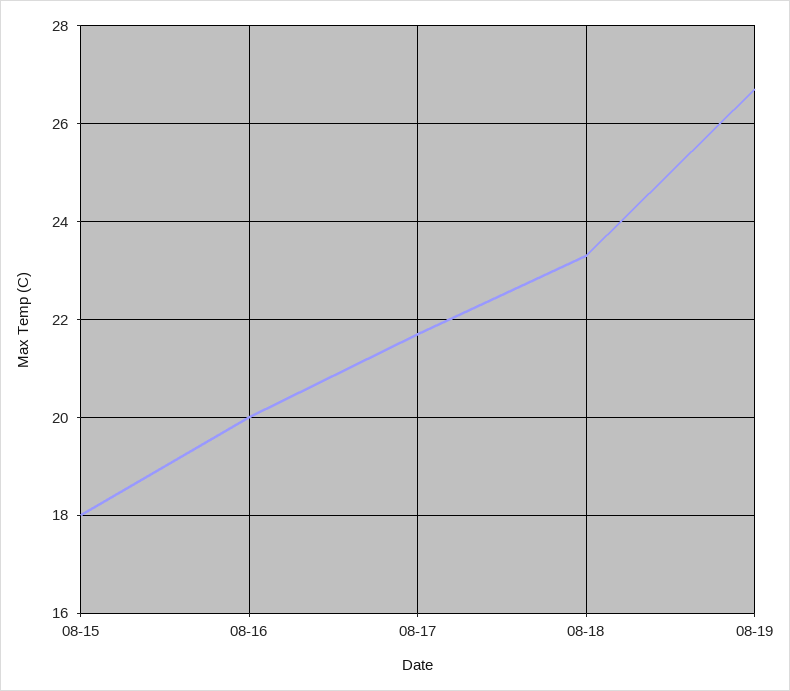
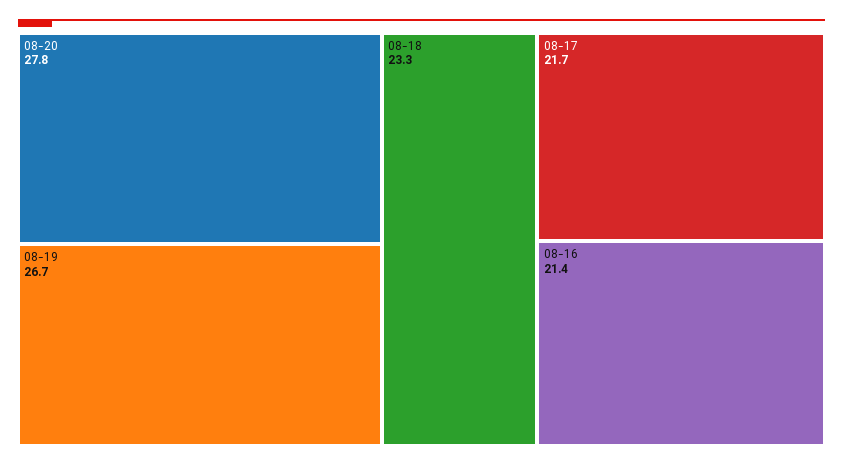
08-15: 18 -> none
08-16: 20 -> 21.4
08-20: none -> 27.8

